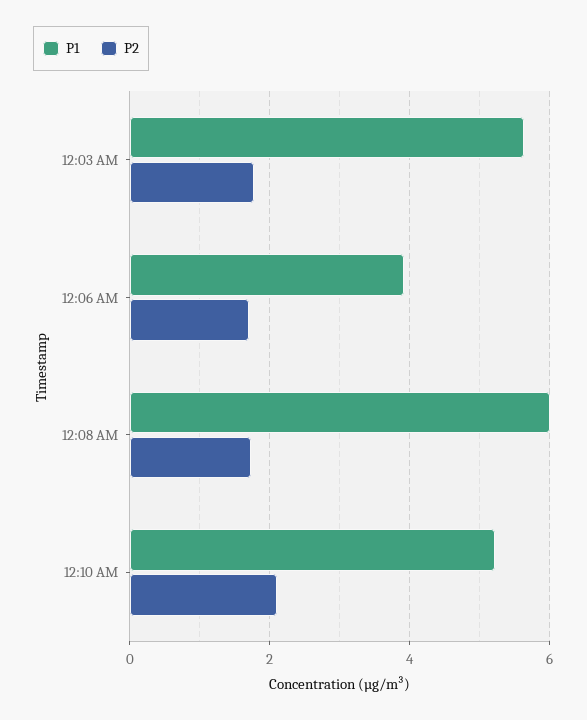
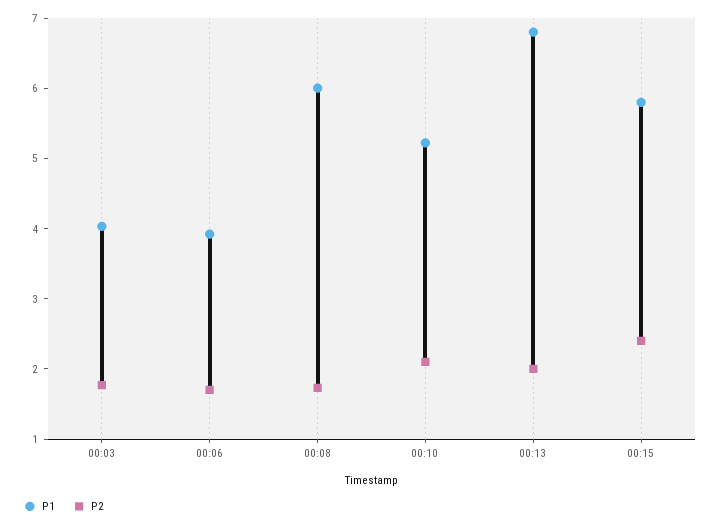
P1, 12:03 AM: 5.6 -> 4
P1, 00:13: none -> 6.8
P2, 00:13: none -> 2
P1, 00:15: none -> 5.8
P2, 00:15: none -> 2.4

